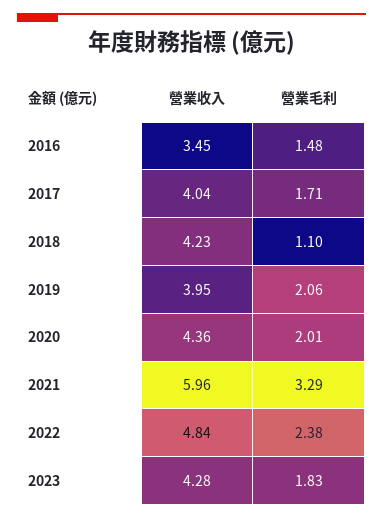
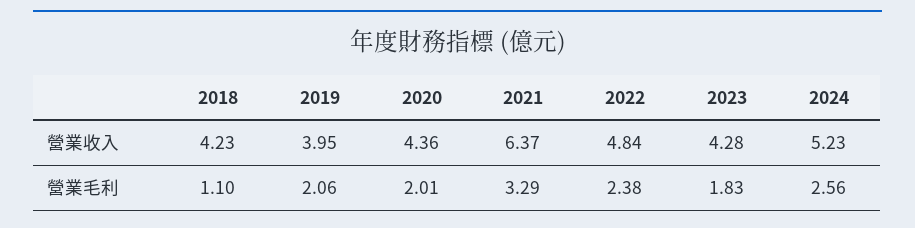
營業收入, 2016: 3.45 -> none
營業毛利, 2016: 1.48 -> none
營業收入, 2017: 4.04 -> none
營業毛利, 2017: 1.71 -> none
營業收入, 2021: 5.96 -> 6.37
營業收入, 2024: none -> 5.23
營業毛利, 2024: none -> 2.56

